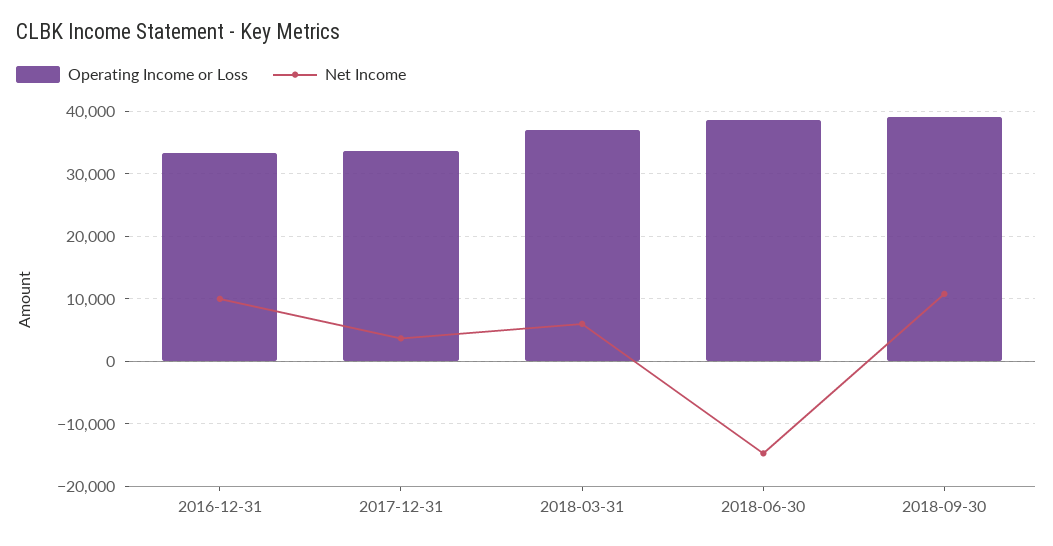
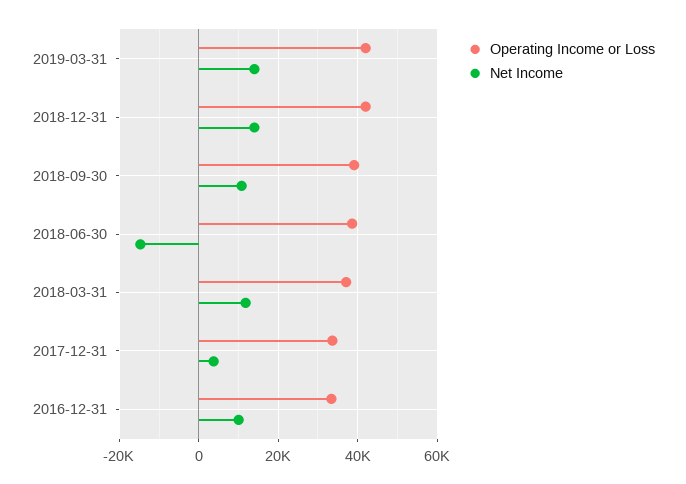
Net Income, 2018-03-31: 6000 -> 12000
Operating Income or Loss, 2019-03-31: none -> 42000
Net Income, 2019-03-31: none -> 14000
Operating Income or Loss, 2018-12-31: none -> 42000
Net Income, 2018-12-31: none -> 14000

